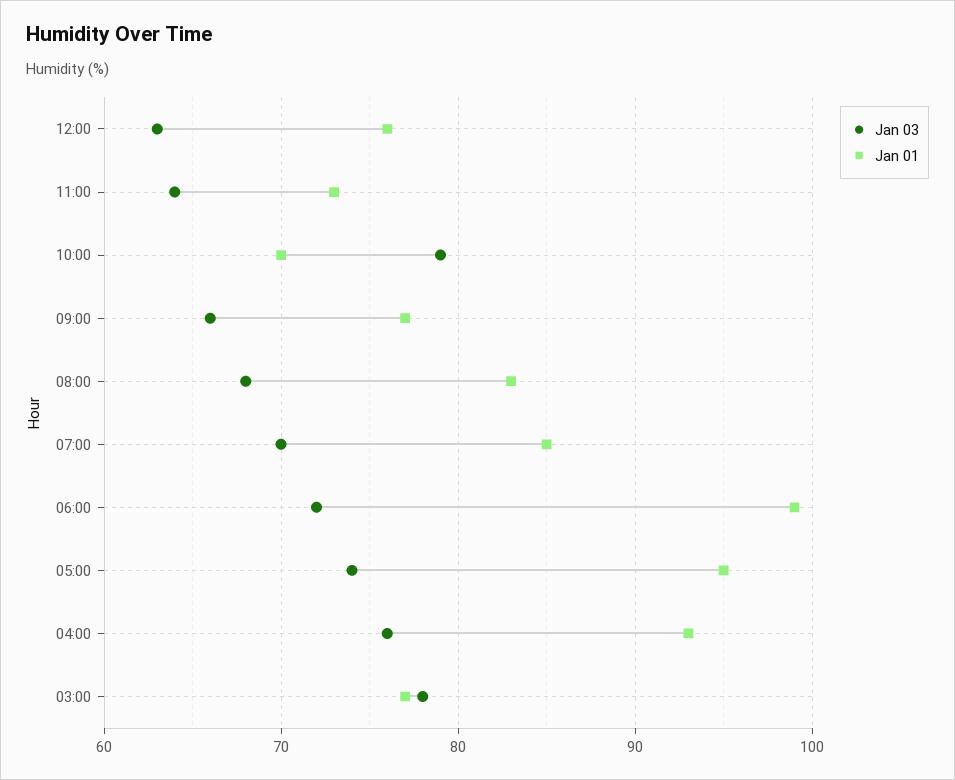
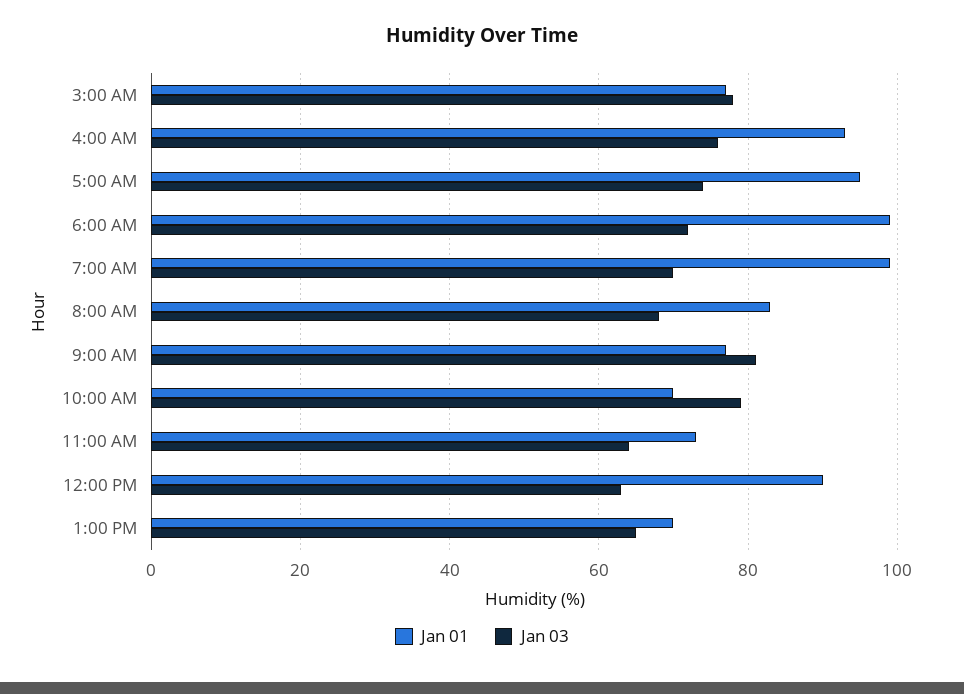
Jan 01, 12:00: 76 -> 90
Jan 03, 09:00: 66 -> 80
Jan 01, 07:00: 85 -> 100
Jan 01, 1:00 PM: none -> 70
Jan 03, 1:00 PM: none -> 65

